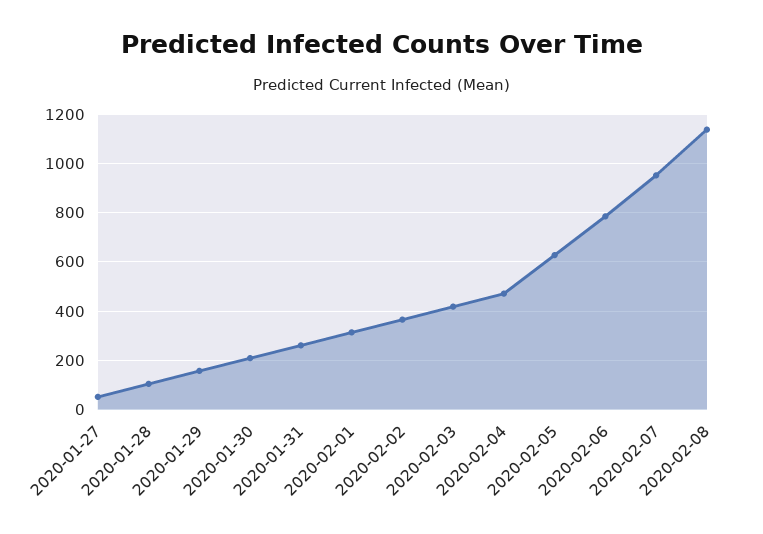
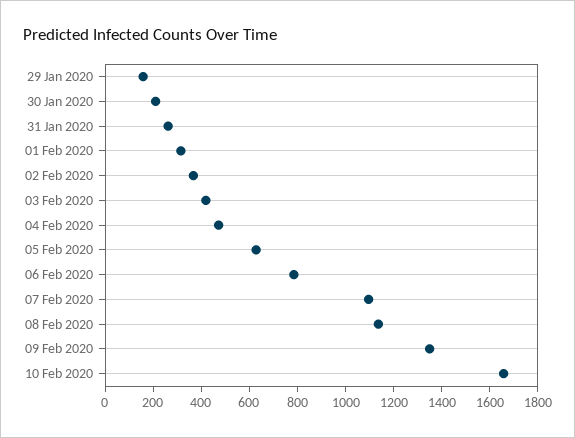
2020-01-27: 50 -> none
2020-01-28: 100 -> none
2020-02-07: 950 -> 1100
09 Feb 2020: none -> 1350
10 Feb 2020: none -> 1650

